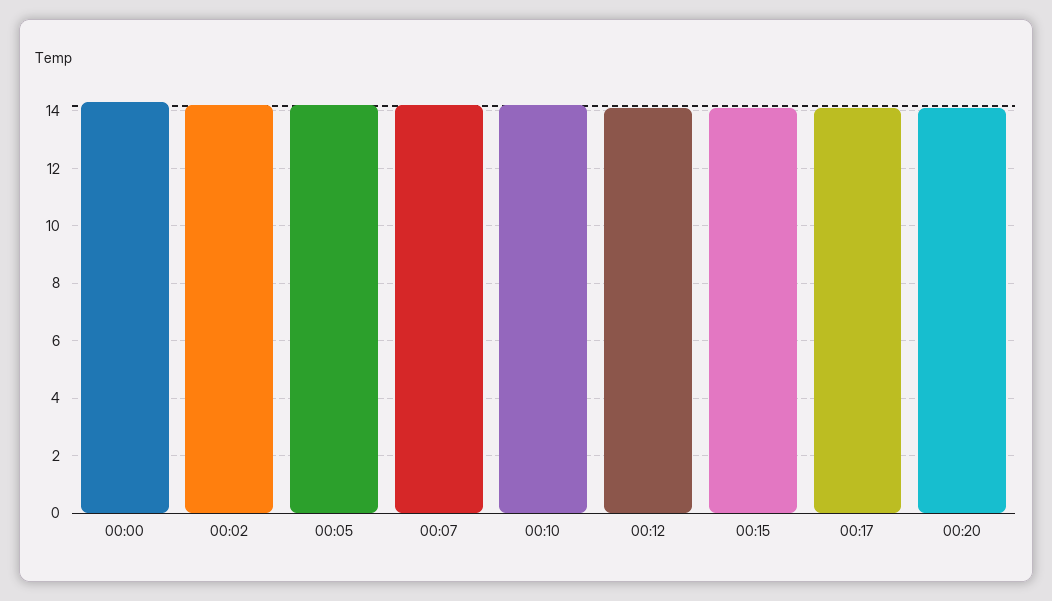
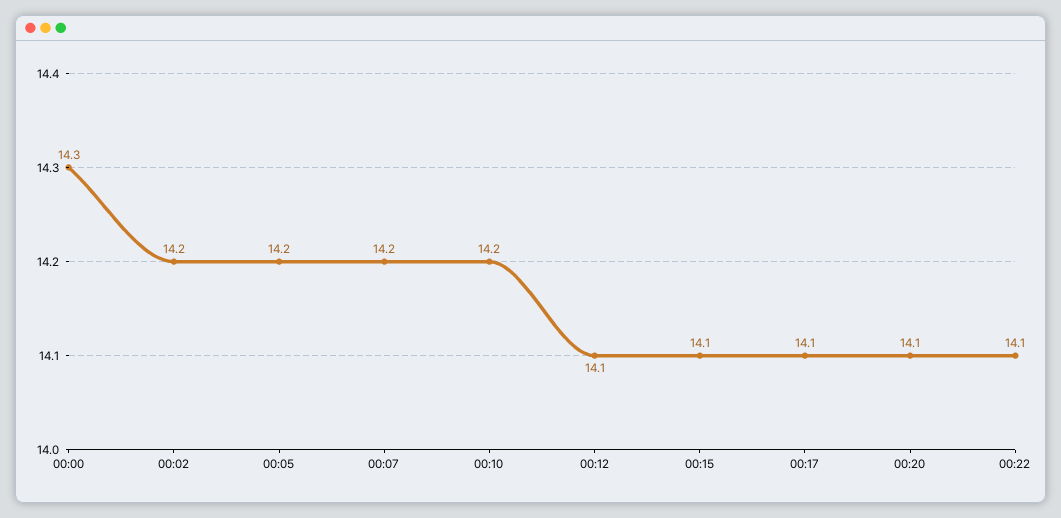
00:22: none -> 14.1

